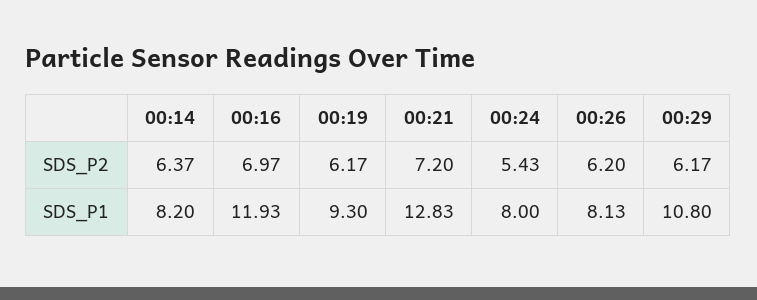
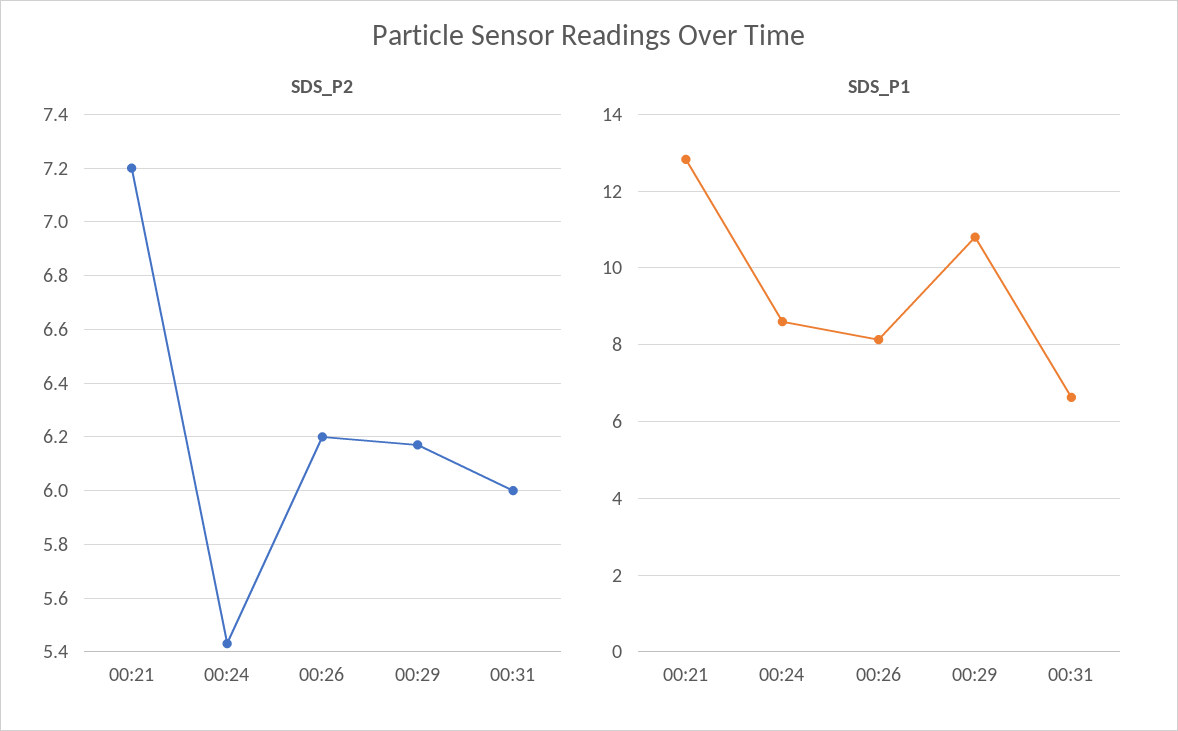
SDS_P2, 00:14: 6.37 -> none
SDS_P2, 00:16: 6.97 -> none
SDS_P2, 00:19: 6.17 -> none
SDS_P1, 00:14: 8.2 -> none
SDS_P1, 00:16: 11.93 -> none
SDS_P1, 00:19: 9.3 -> none
SDS_P1, 00:24: 8 -> 8.6
SDS_P2, 00:31: none -> 6
SDS_P1, 00:31: none -> 6.6

